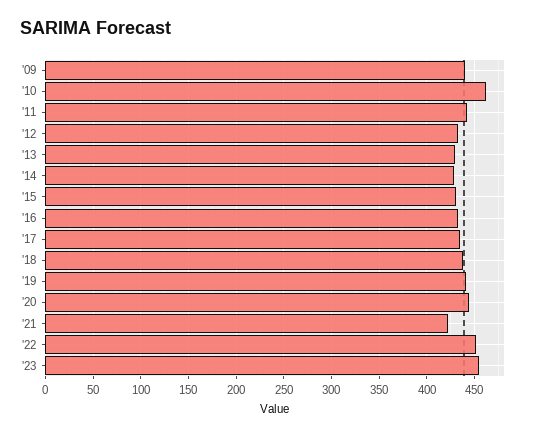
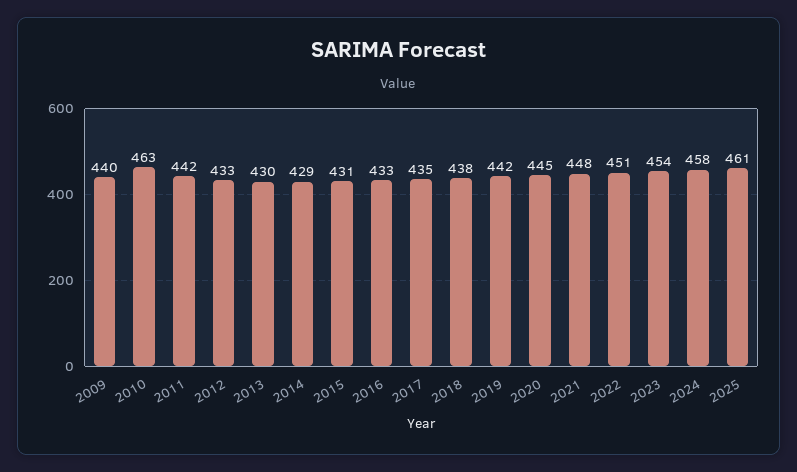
'21: 420 -> 448
2024: none -> 458
2025: none -> 461

